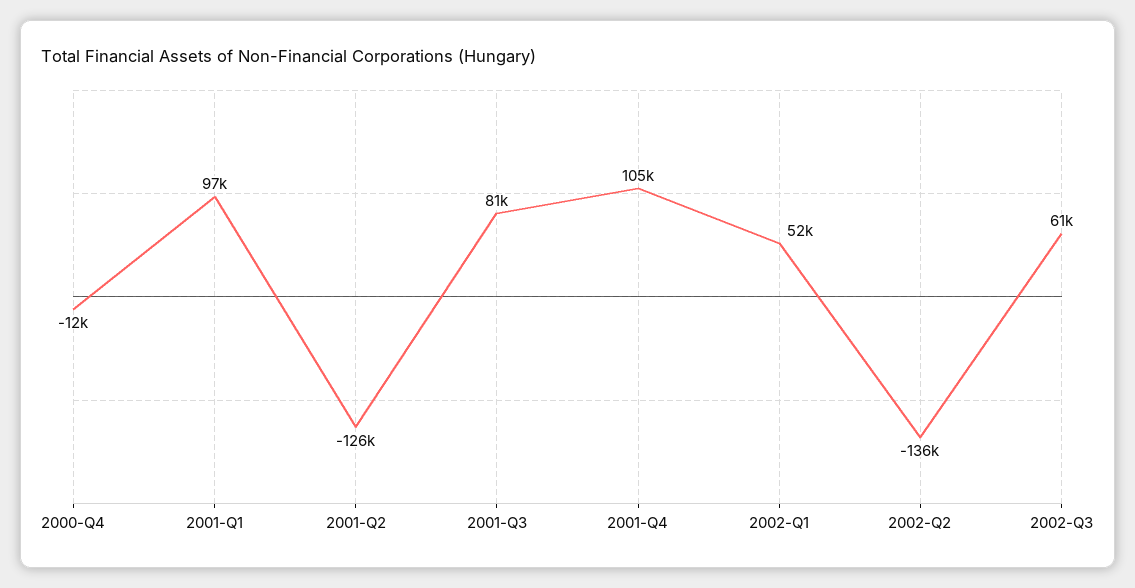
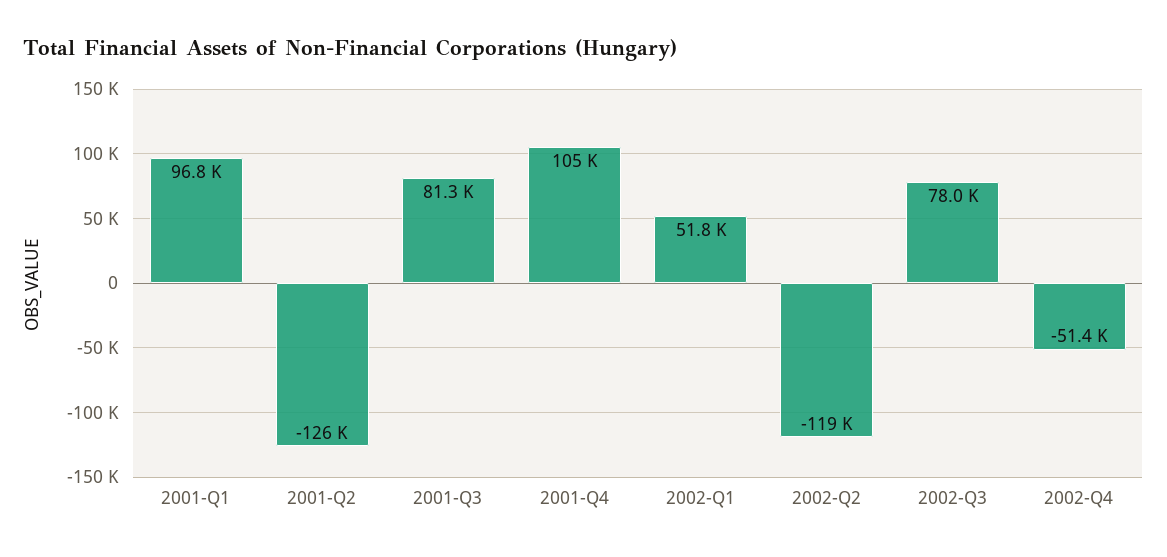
2000-Q4: -12000 -> none
2002-Q2: -136000 -> -119000
2002-Q3: 61000 -> 78000
2002-Q4: none -> -51400

